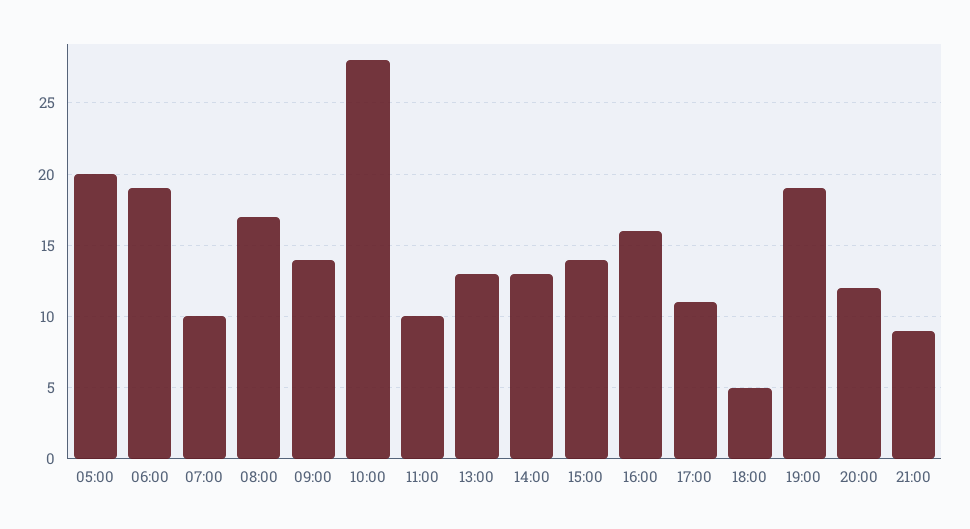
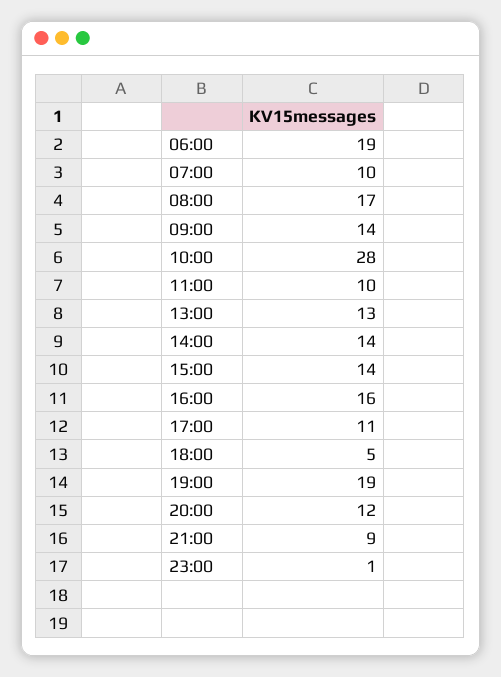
05:00: 20 -> none
14:00: 13 -> 14
23:00: none -> 1

